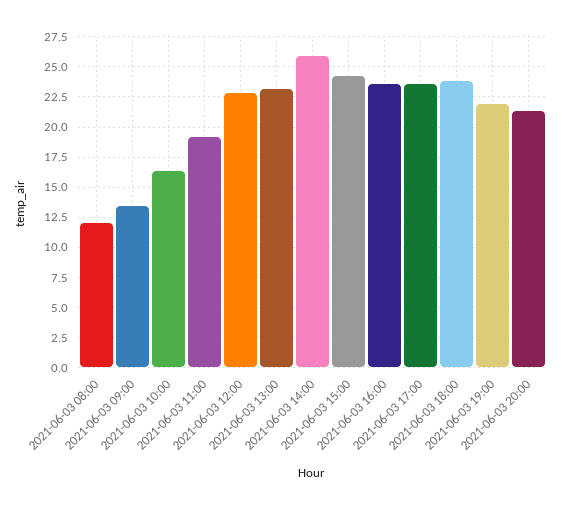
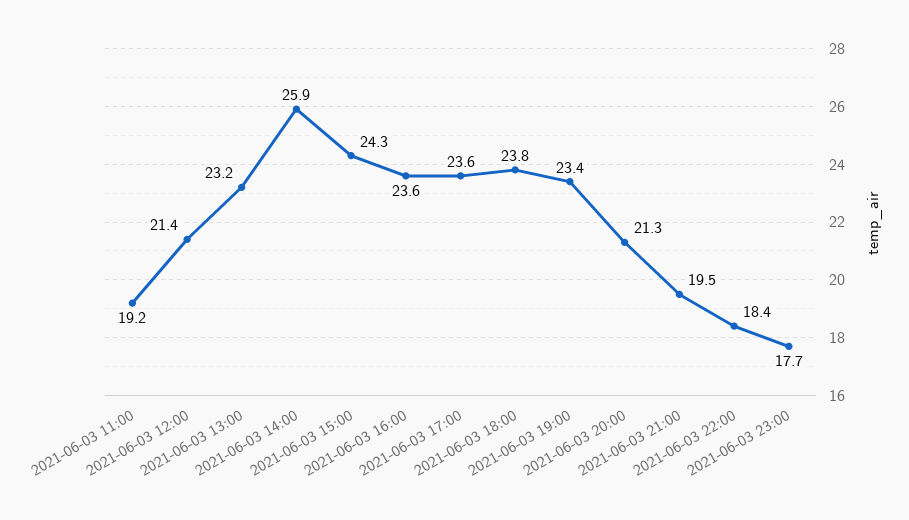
2021-06-03 08:00: 12 -> none
2021-06-03 09:00: 13.5 -> none
2021-06-03 10:00: 16.5 -> none
2021-06-03 12:00: 23 -> 21.4
2021-06-03 19:00: 22 -> 23.4
2021-06-03 21:00: none -> 19.5
2021-06-03 22:00: none -> 18.4
2021-06-03 23:00: none -> 17.7

